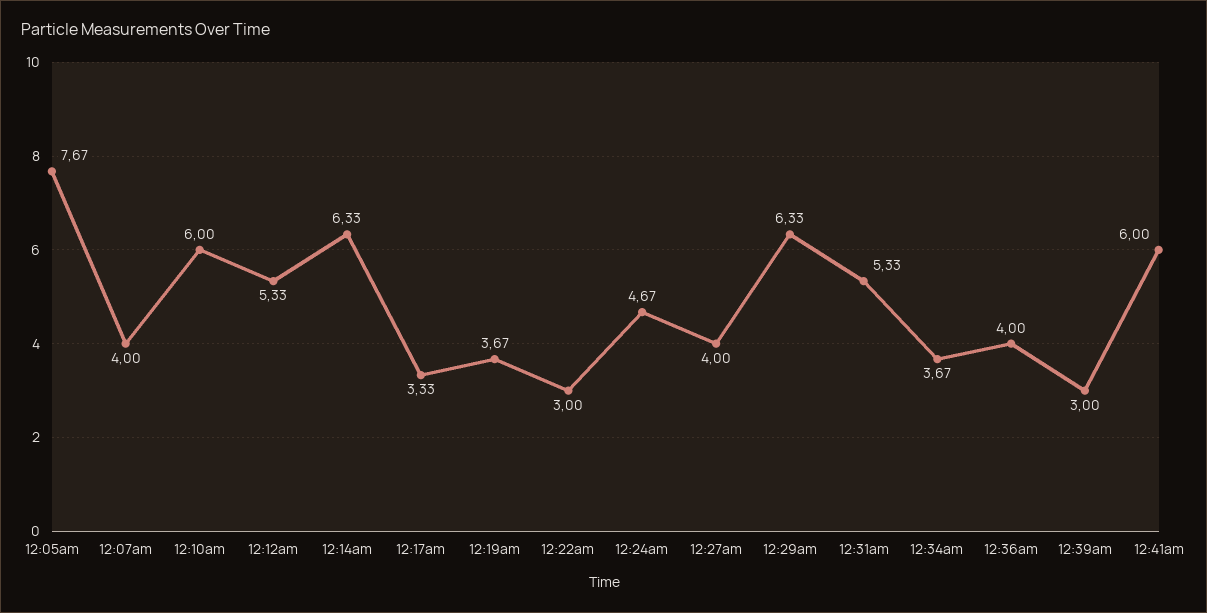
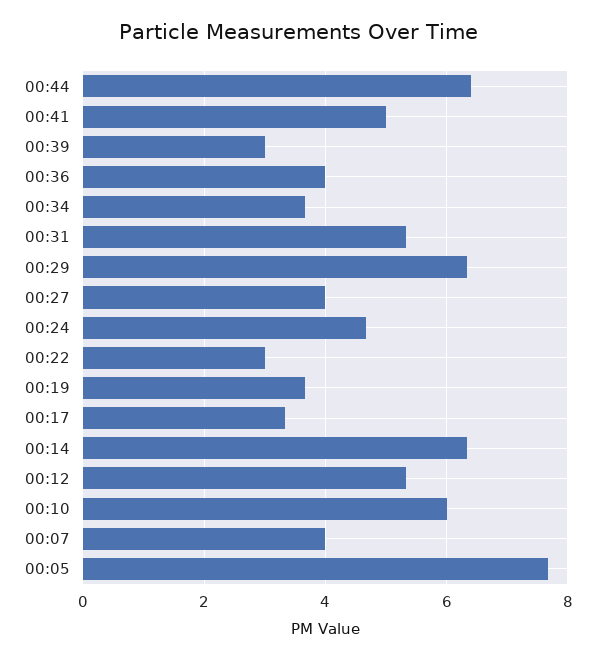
12:41am: 6 -> 5
00:44: none -> 6.4

